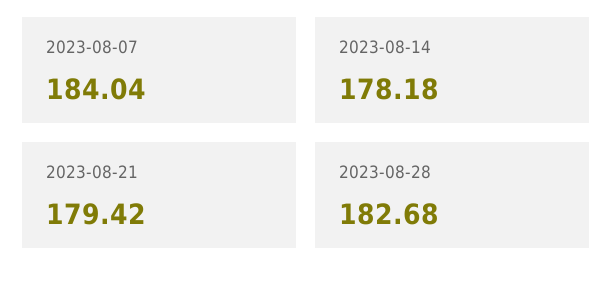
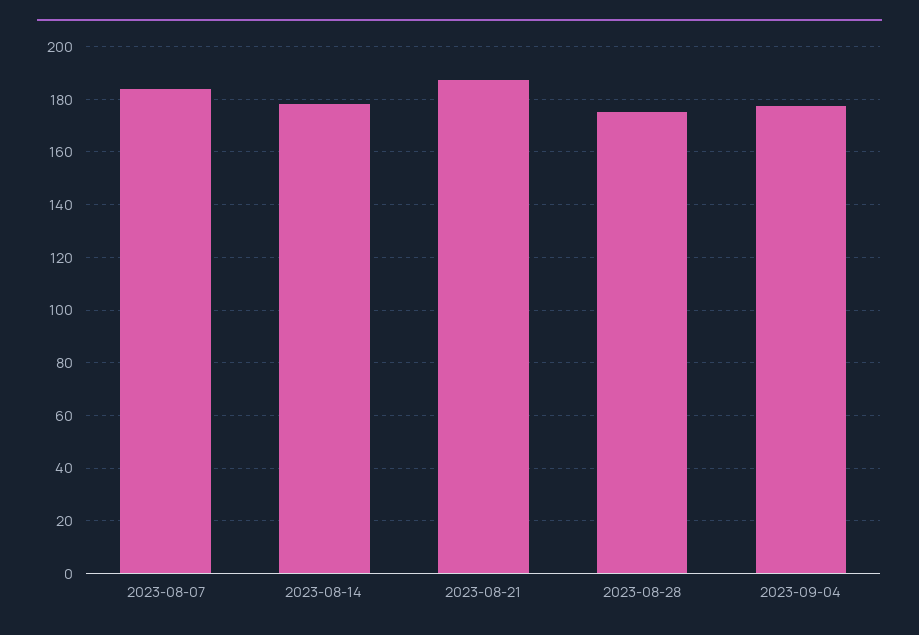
2023-08-21: 179.42 -> 187.5
2023-08-28: 182.68 -> 175
2023-09-04: none -> 177.5

